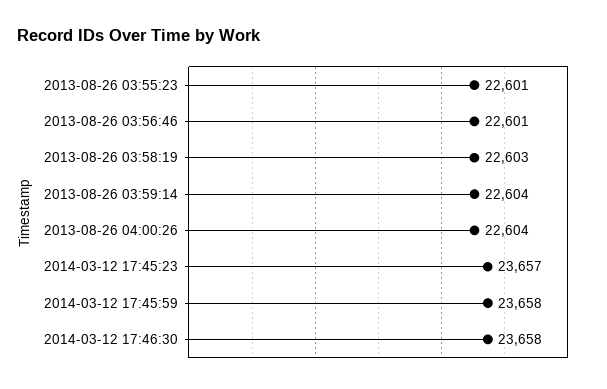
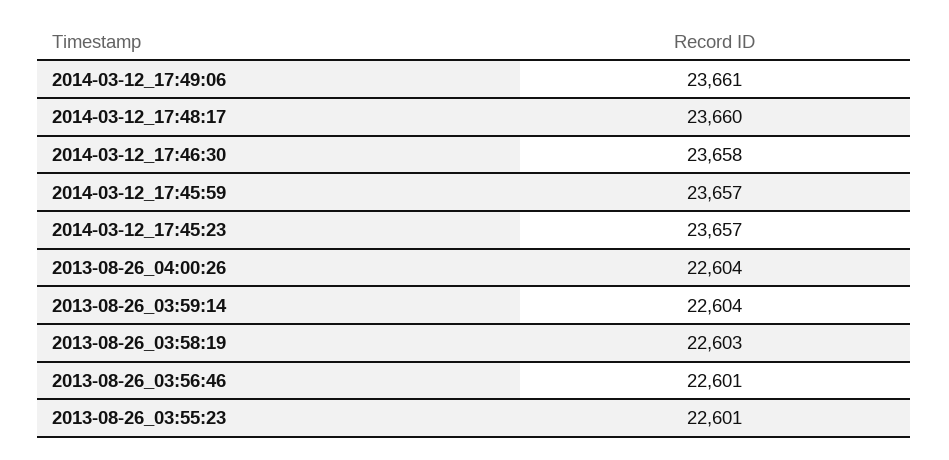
2014-03-12 17:45:59: 23658 -> 23657
2014-03-12_17:49:06: none -> 23661
2014-03-12_17:48:17: none -> 23660

